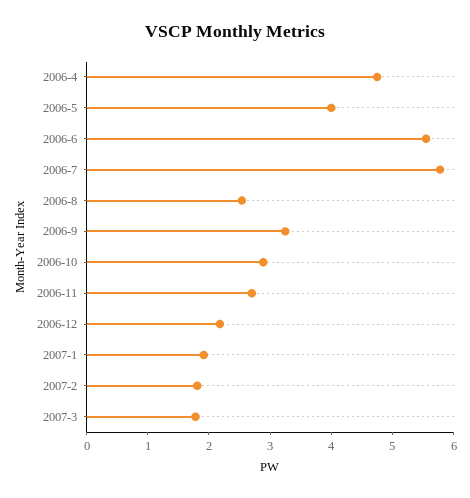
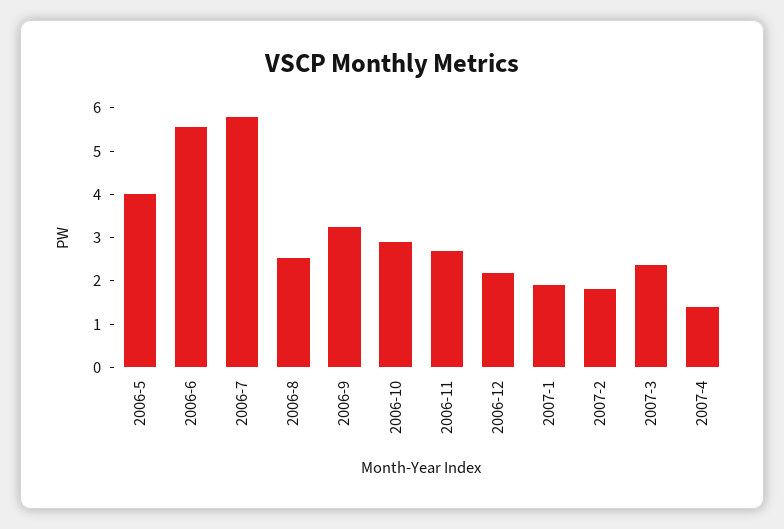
2006-4: 4.8 -> none
2007-3: 1.8 -> 2.4
2007-4: none -> 1.4

